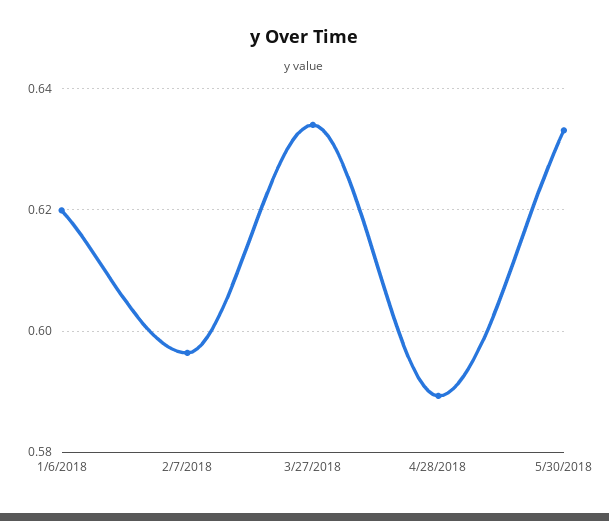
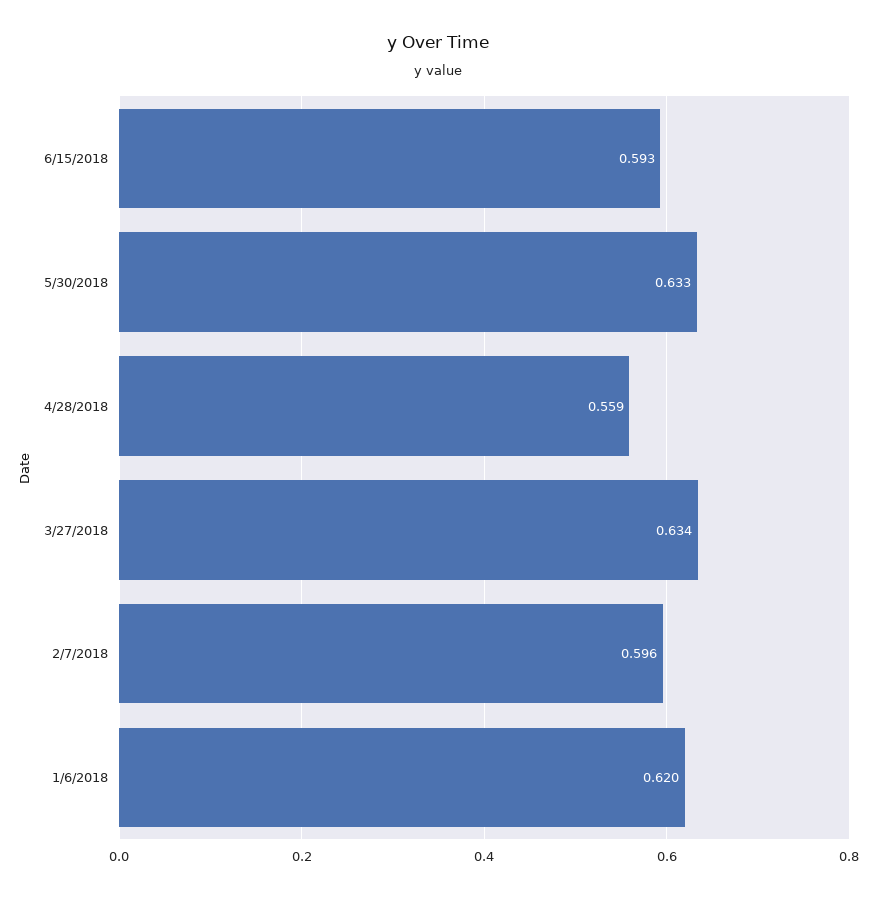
4/28/2018: 0.59 -> 0.559
6/15/2018: none -> 0.593

